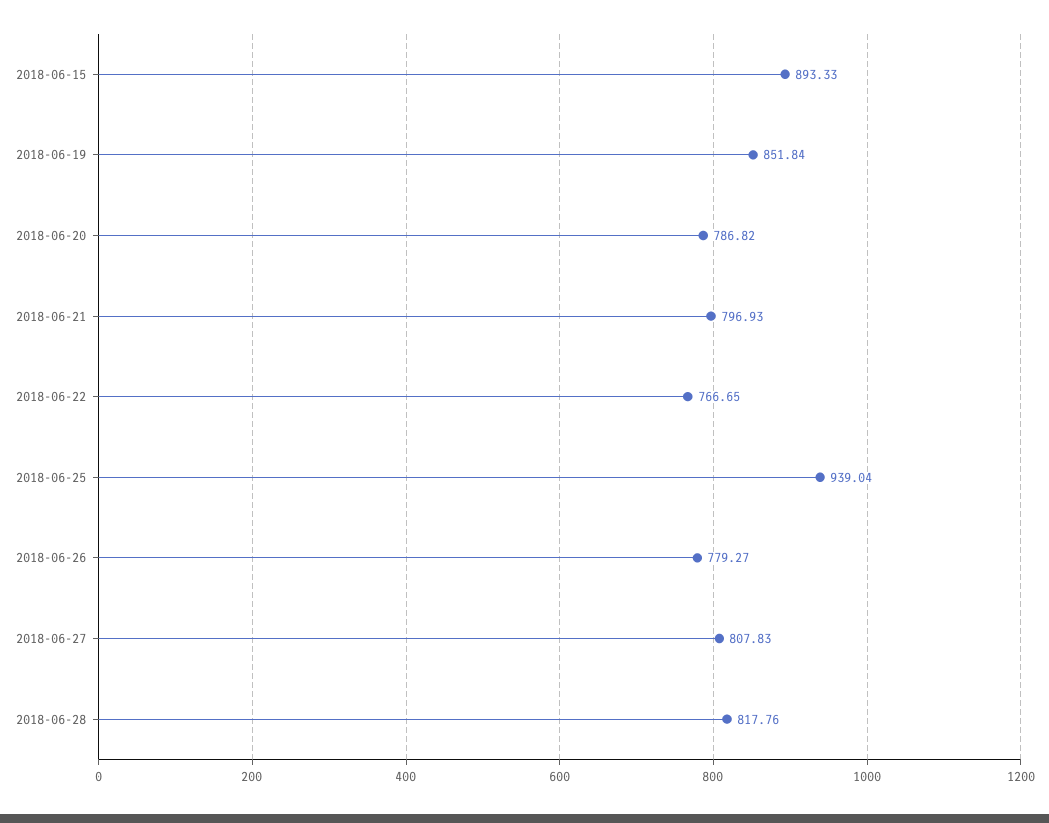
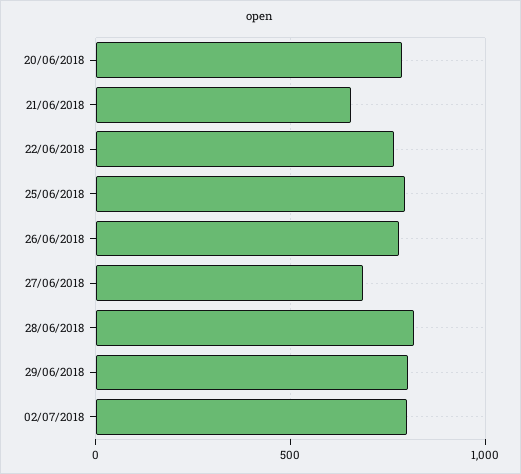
2018-06-15: 893.33 -> none
2018-06-19: 851.84 -> none
2018-06-21: 796.93 -> 650
2018-06-25: 939.04 -> 800
2018-06-27: 807.83 -> 700
29/06/2018: none -> 800
02/07/2018: none -> 800

